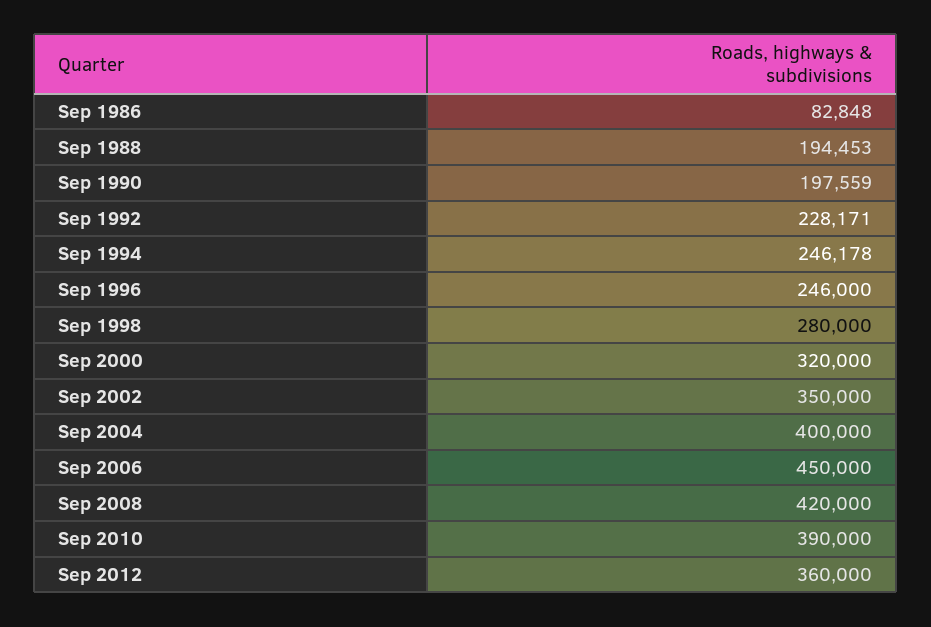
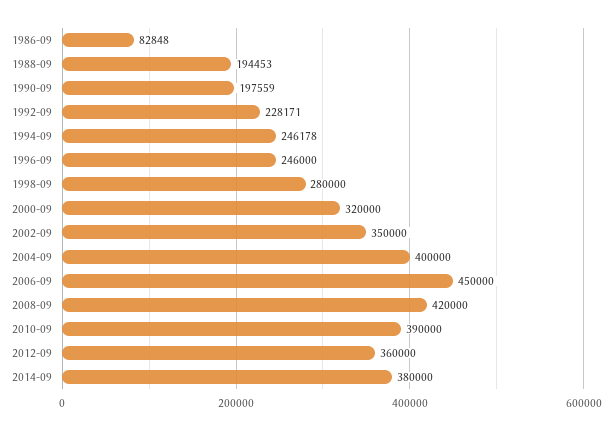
2014-09: none -> 380000

